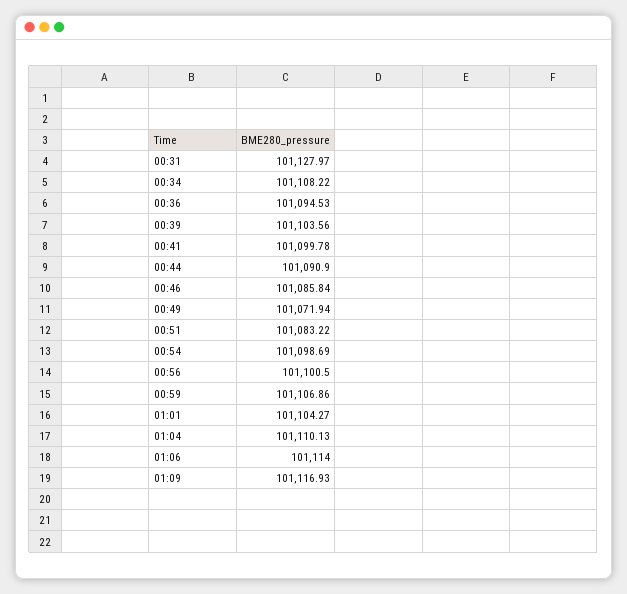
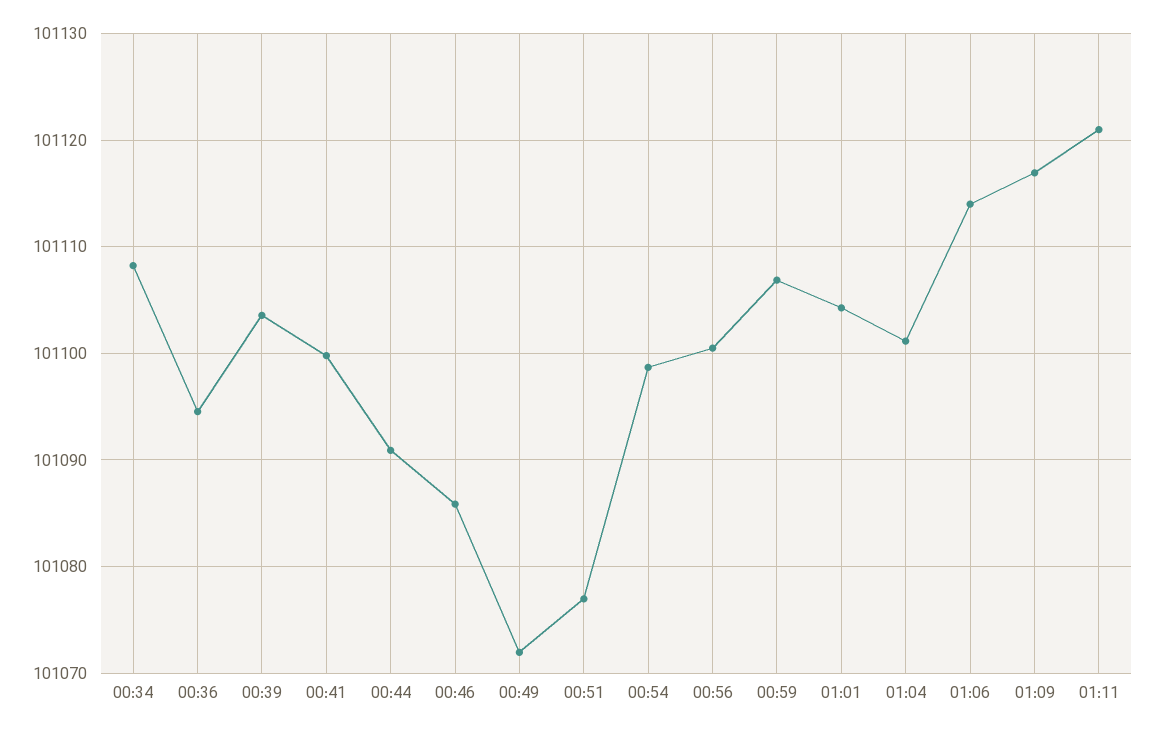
00:31: 101127.97 -> none
00:51: 101083.22 -> 101077
01:04: 101110.13 -> 101101
01:11: none -> 101121

